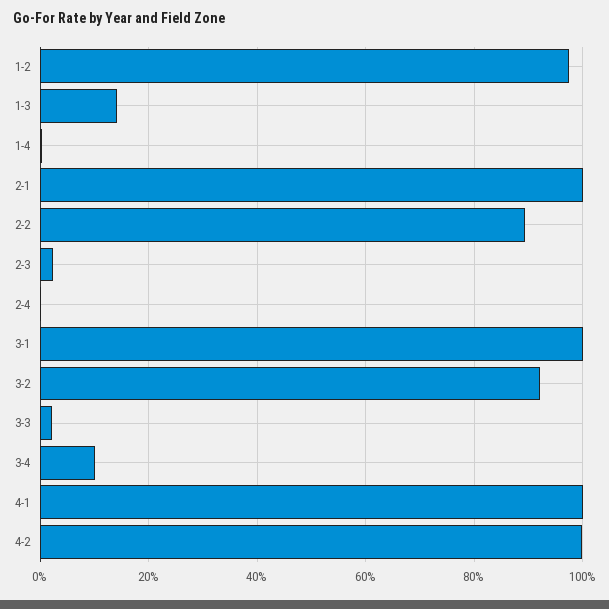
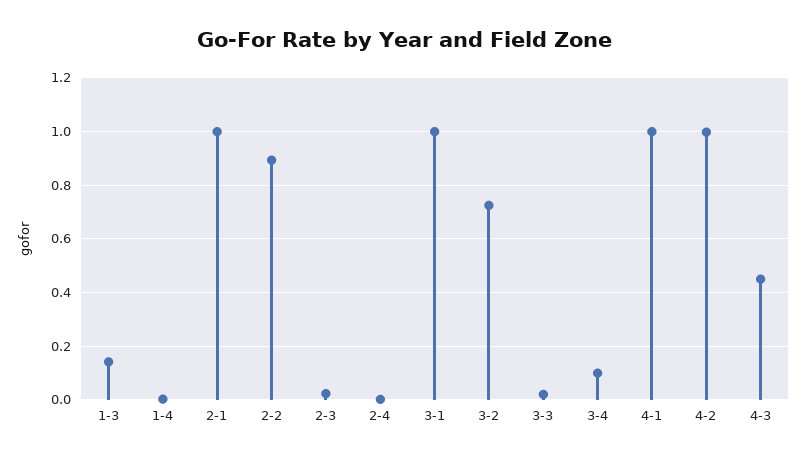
1-2: 0.98 -> none
3-2: 0.92 -> 0.725
4-3: none -> 0.45

